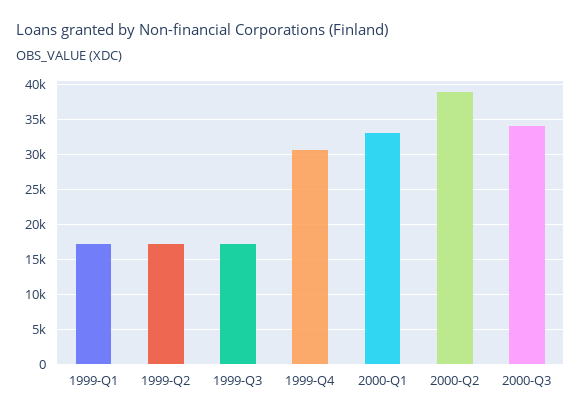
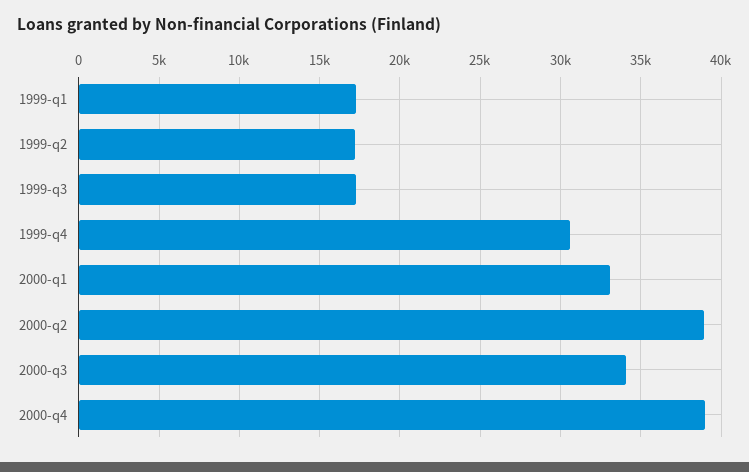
2000-q4: none -> 39000

